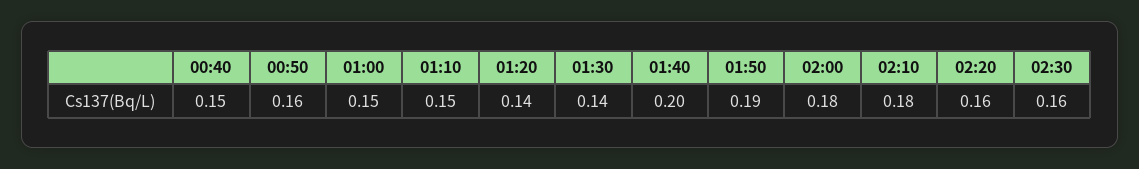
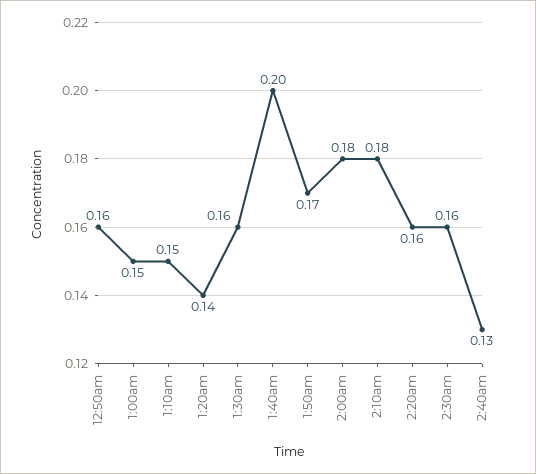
00:40: 0.15 -> none
01:30: 0.14 -> 0.16
01:50: 0.19 -> 0.17
2:40am: none -> 0.13

